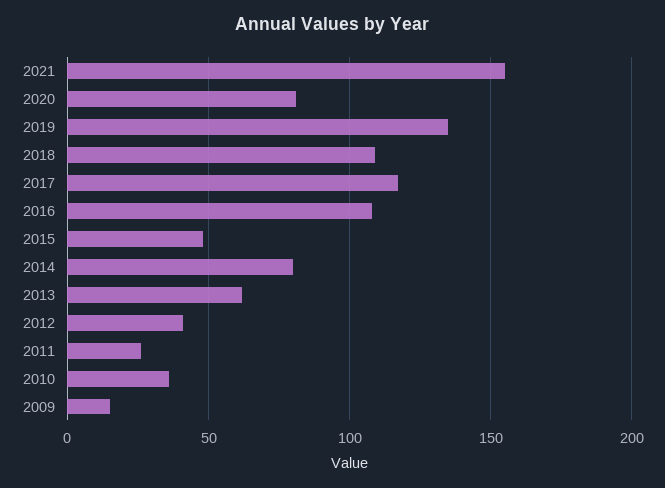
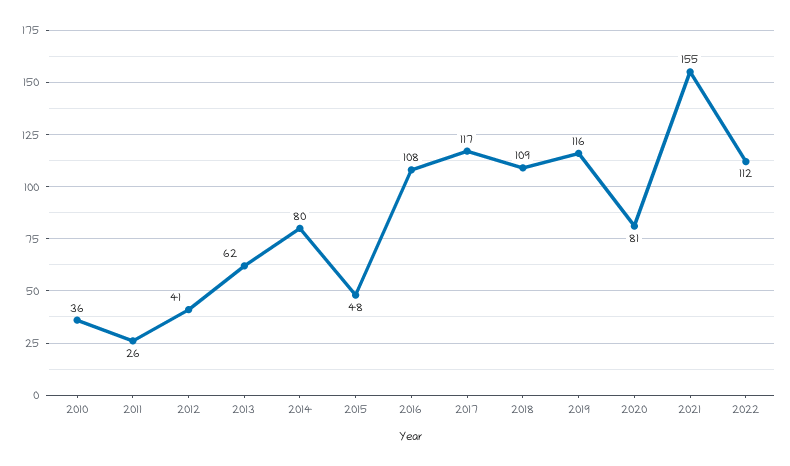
2019: 135 -> 116
2009: 15 -> none
2022: none -> 112

